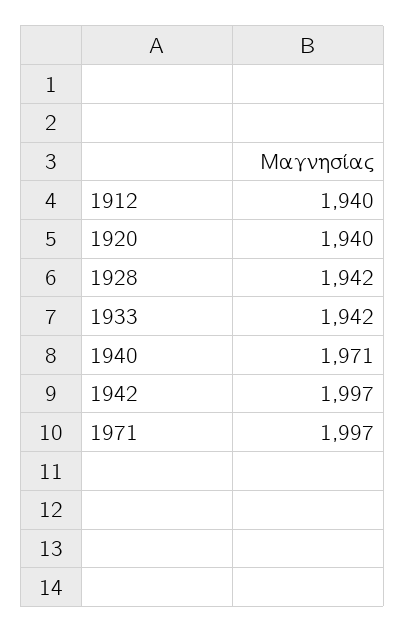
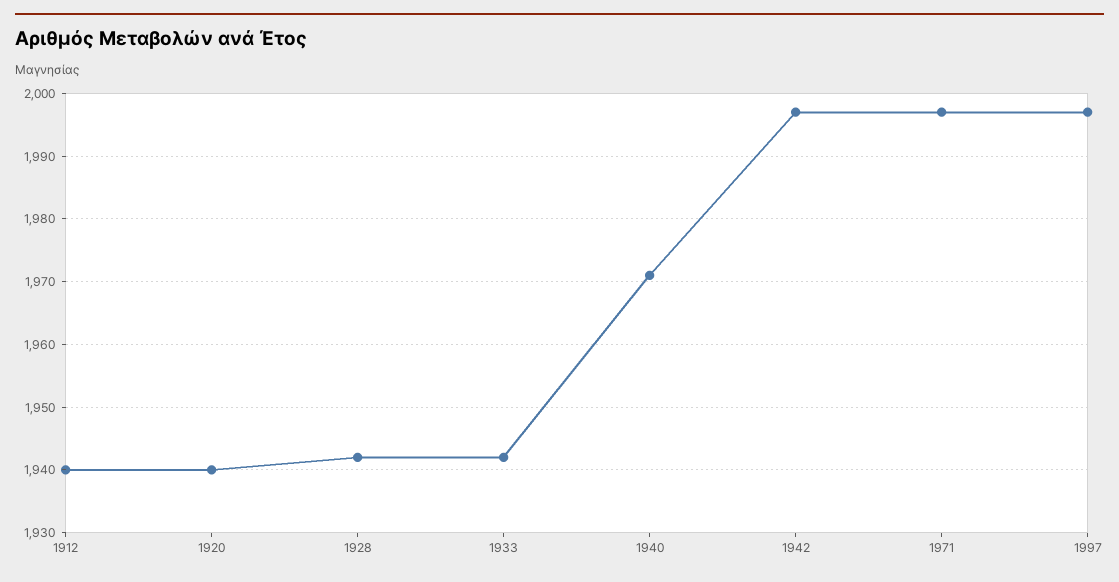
1997: none -> 1997

